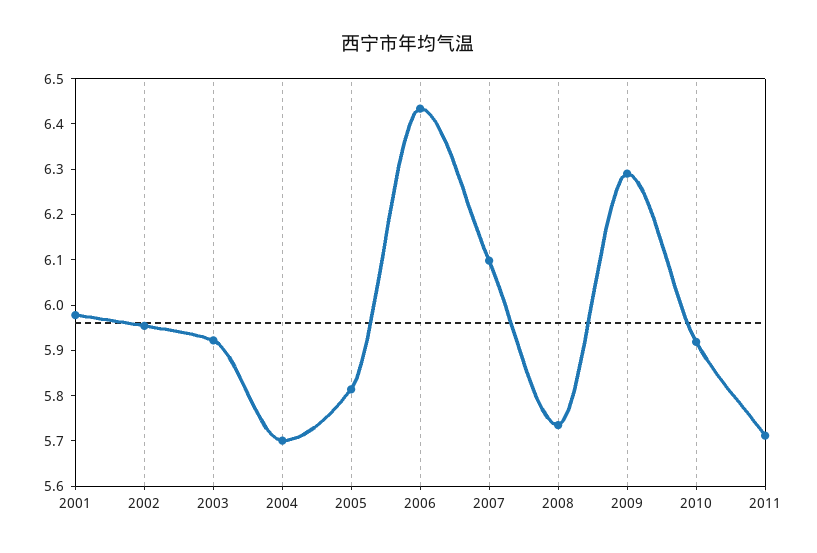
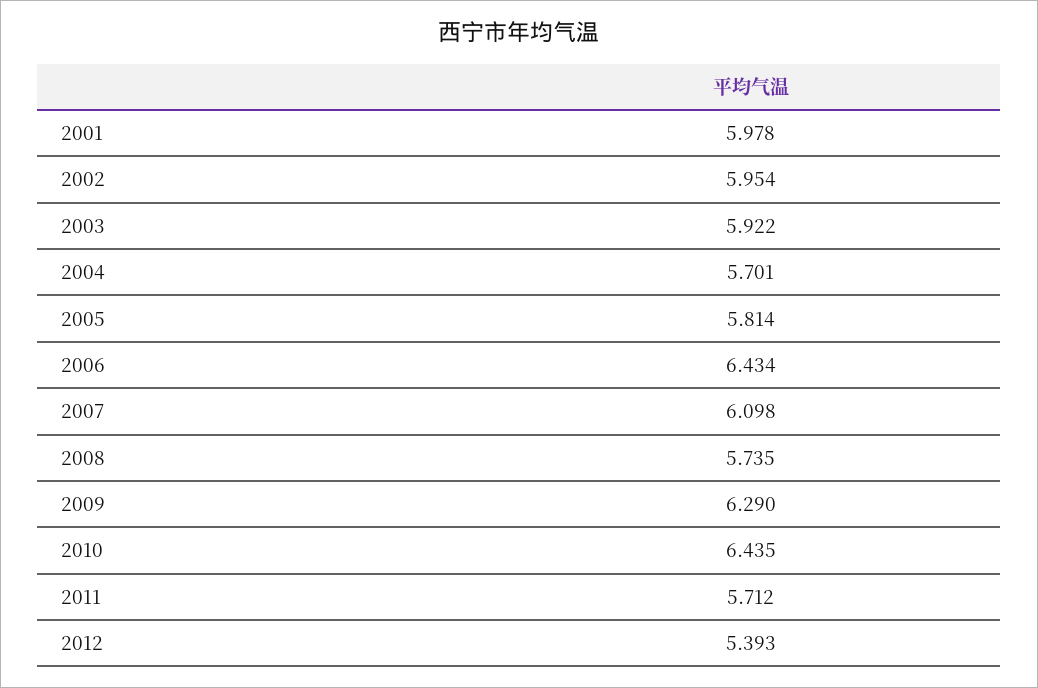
2010: 5.92 -> 6.435
2012: none -> 5.393

